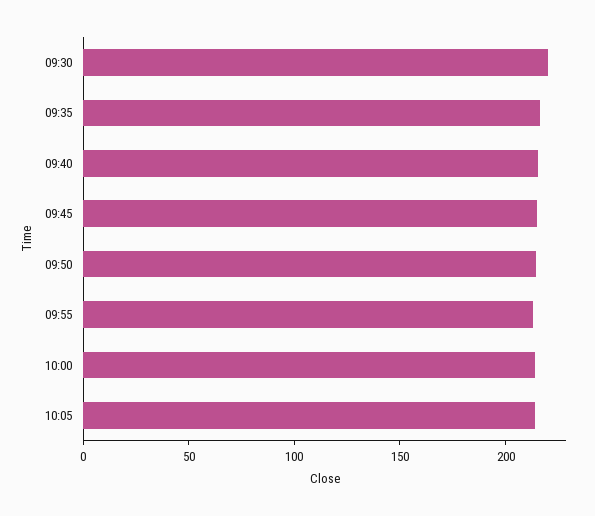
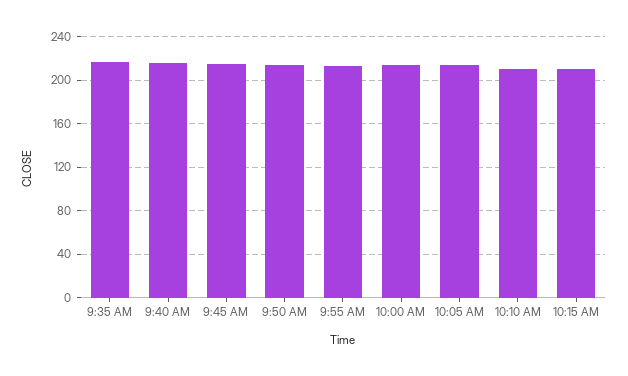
09:30: 220 -> none
10:10 AM: none -> 210
10:15 AM: none -> 210

